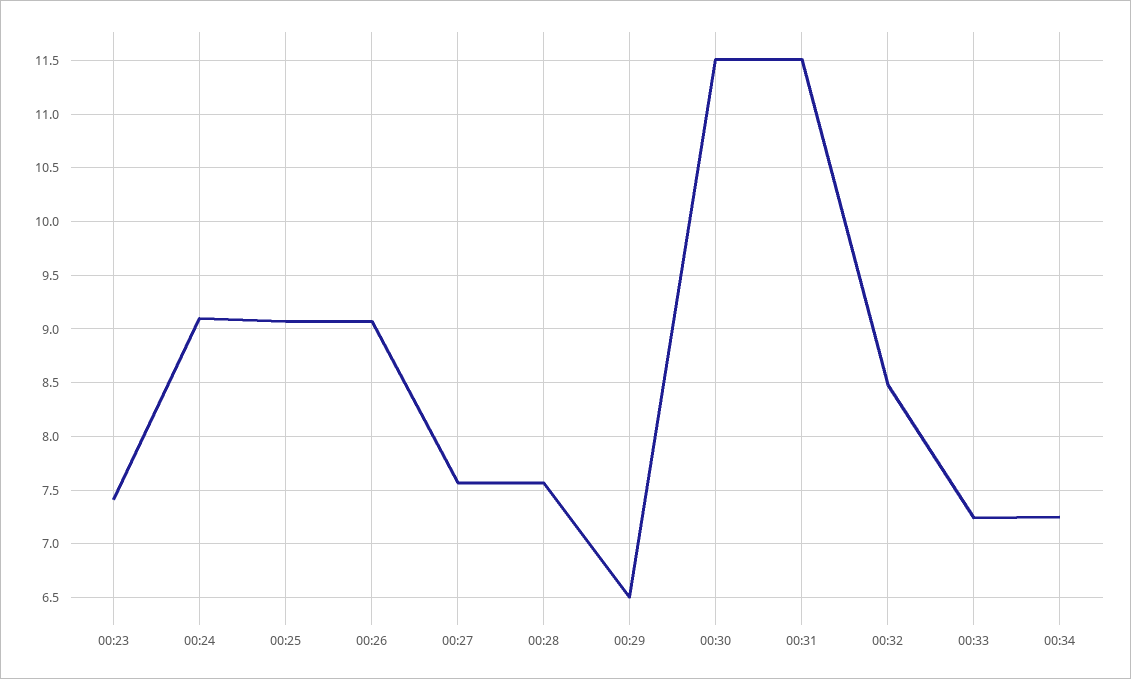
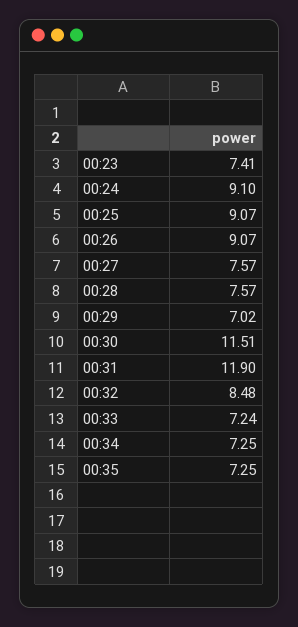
00:29: 6.5 -> 7.02
00:31: 11.5 -> 11.9
00:35: none -> 7.25

